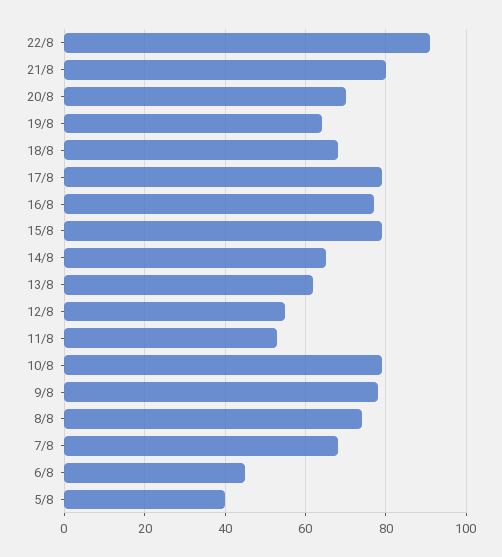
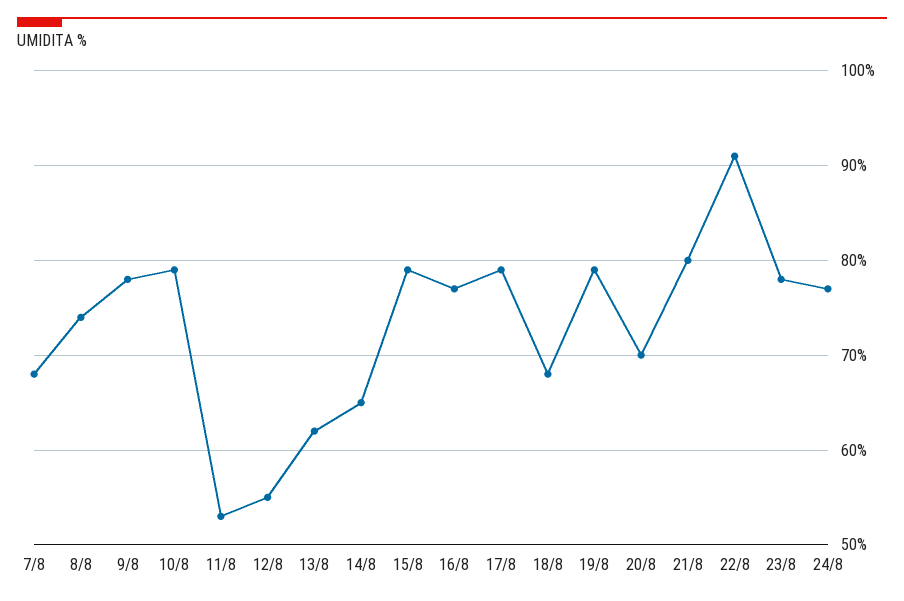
19/8: 65 -> 79
6/8: 45 -> none
5/8: 40 -> none
23/8: none -> 78
24/8: none -> 77

